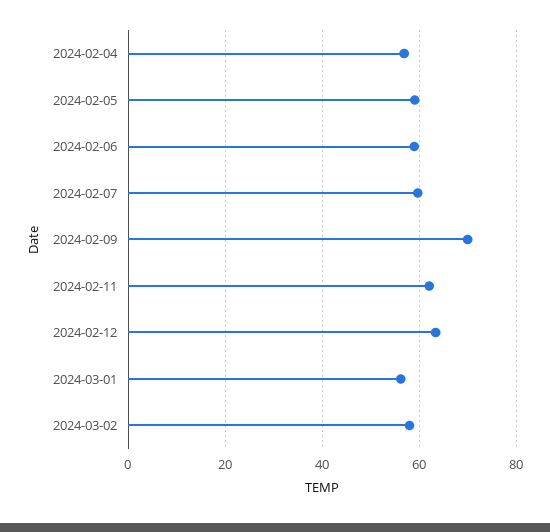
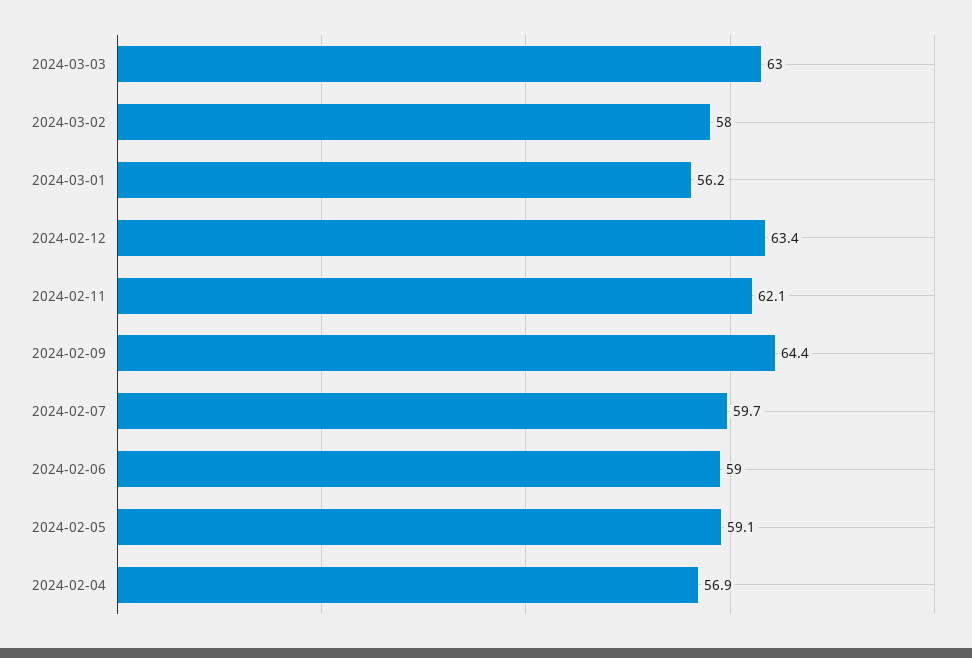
2024-02-09: 70 -> 64.4
2024-03-03: none -> 63

